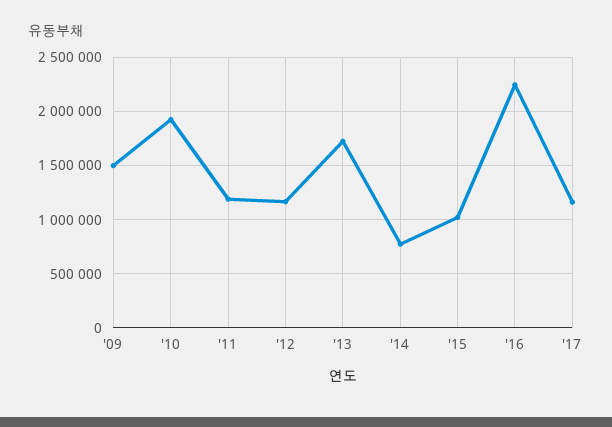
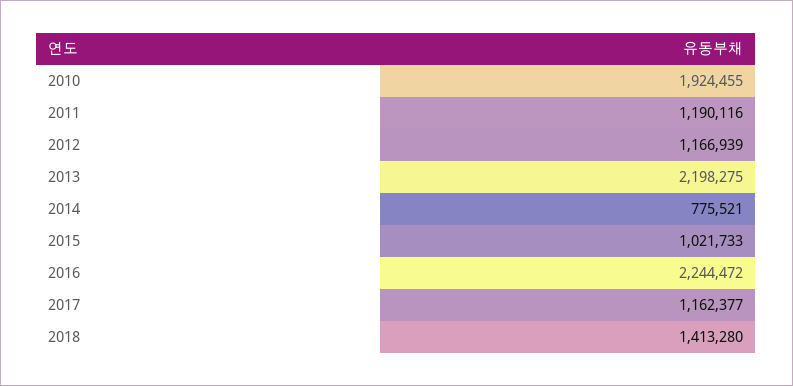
'09: 1500000 -> none
'13: 1700000 -> 2198275
2018: none -> 1413280

